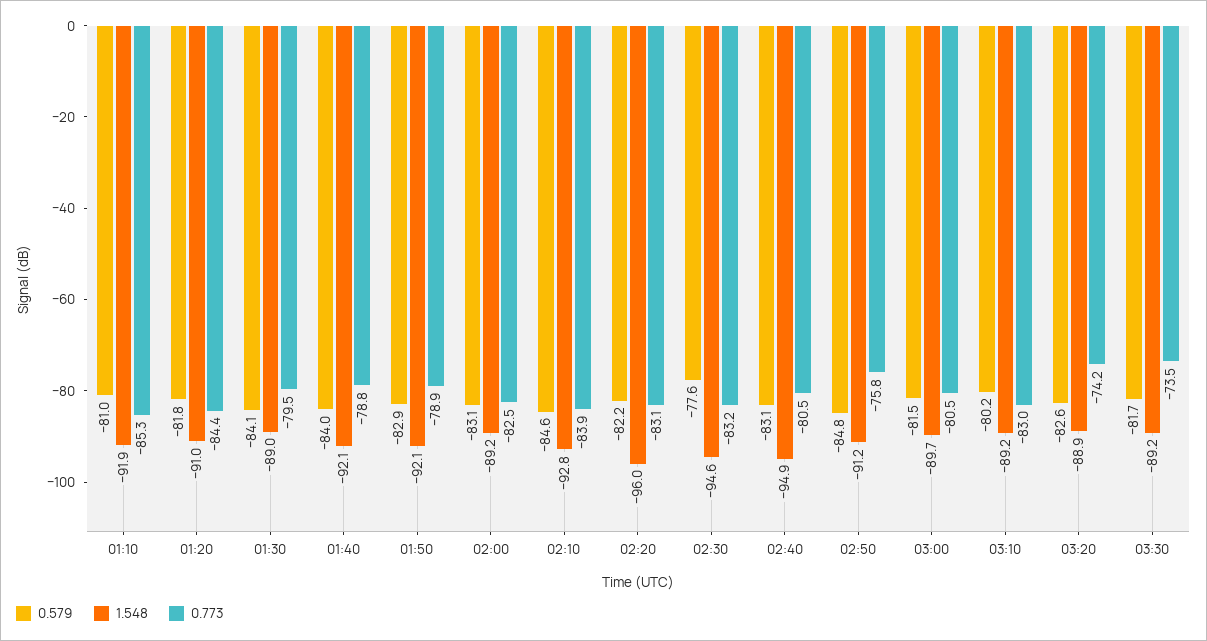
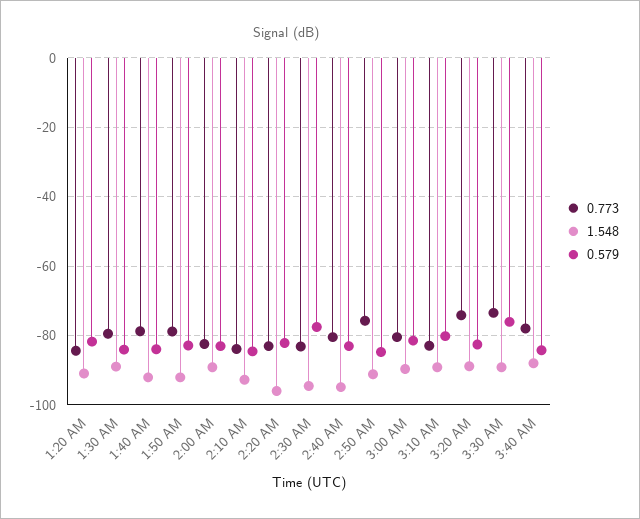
0.579, 01:10: -81 -> none
1.548, 01:10: -91.9 -> none
0.773, 01:10: -85.3 -> none
0.579, 03:30: -81.7 -> -76
0.773, 3:40 AM: none -> -78
1.548, 3:40 AM: none -> -88
0.579, 3:40 AM: none -> -84

